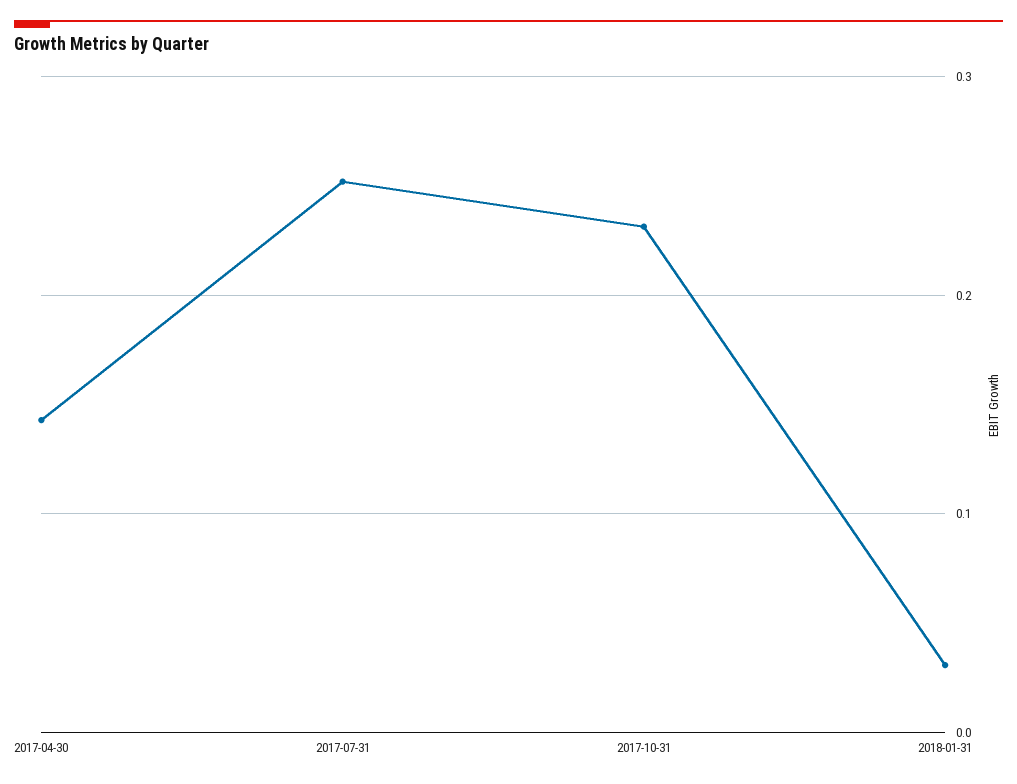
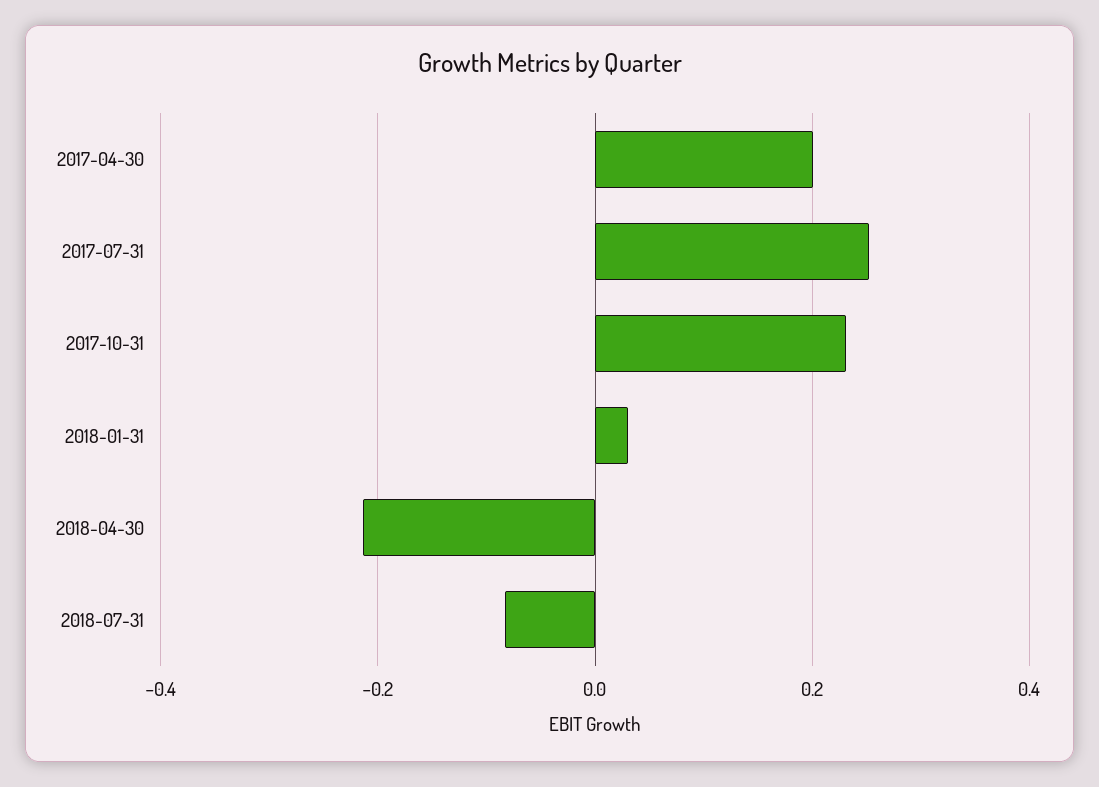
2017-04-30: 0.14 -> 0.2
2018-04-30: none -> -0.22
2018-07-31: none -> -0.08

